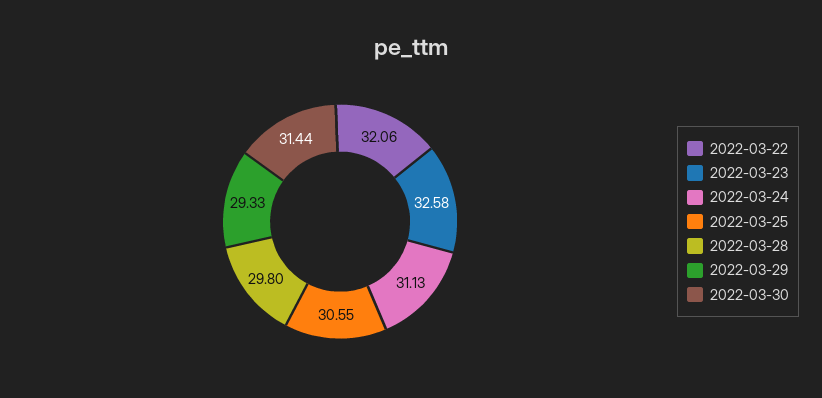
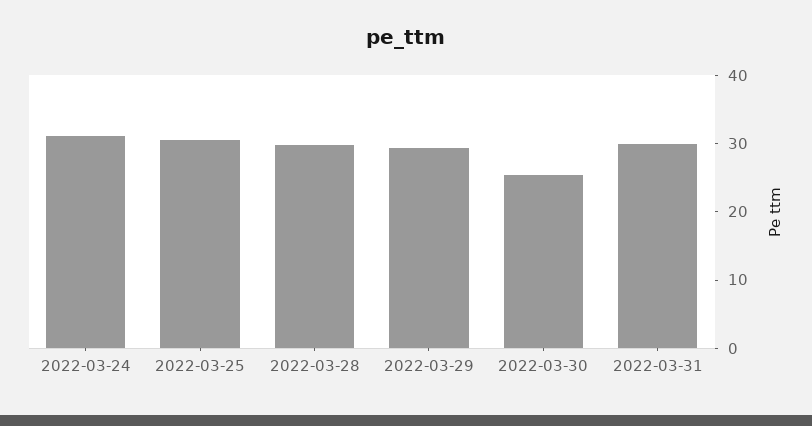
2022-03-22: 32.06 -> none
2022-03-23: 32.58 -> none
2022-03-30: 31.44 -> 26
2022-03-31: none -> 30

